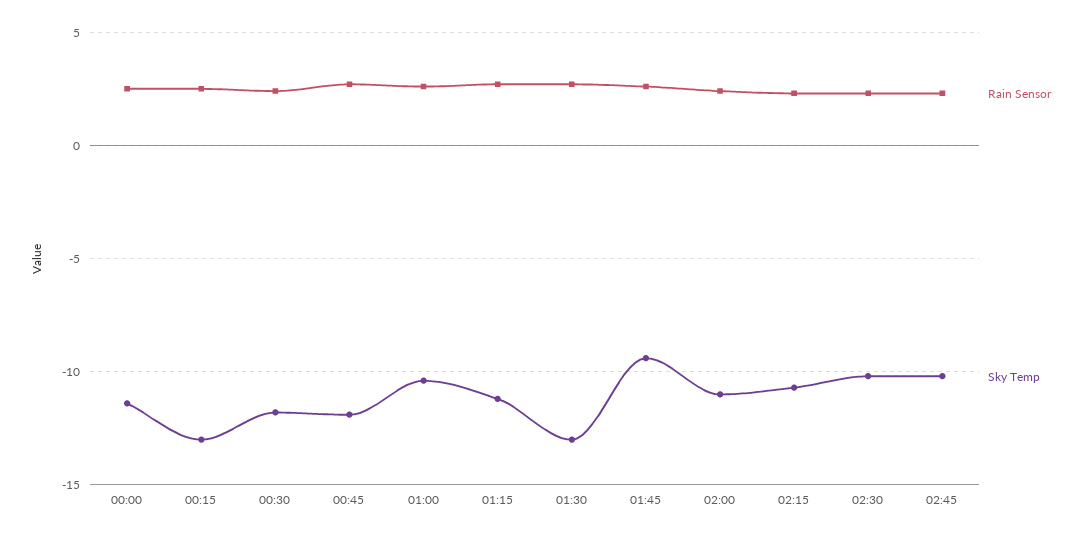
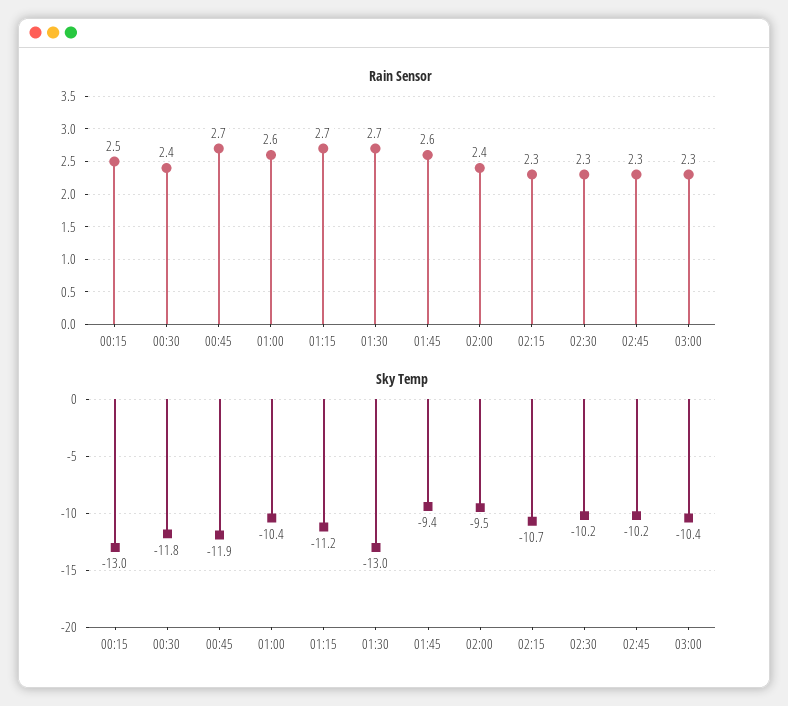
Rain Sensor, 00:00: 2.5 -> none
Sky Temp, 00:00: -11.5 -> none
Sky Temp, 02:00: -11 -> -9.5
Rain Sensor, 03:00: none -> 2.3
Sky Temp, 03:00: none -> -10.4

